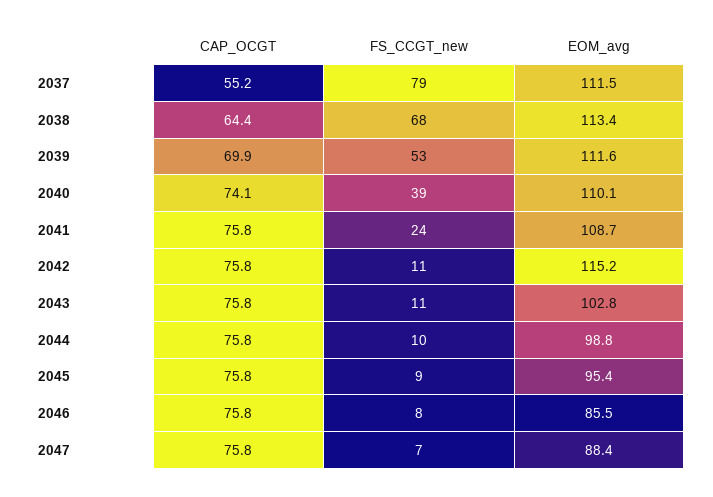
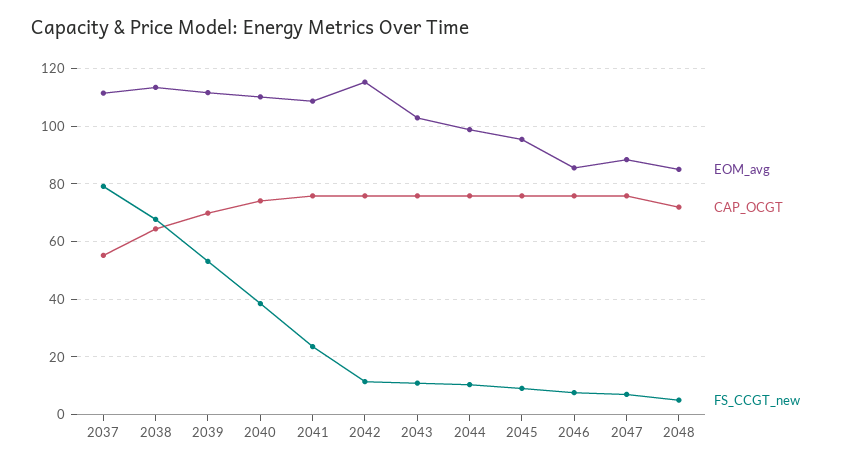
EOM_avg, 2048: none -> 85
CAP_OCGT, 2048: none -> 72.5
FS_CCGT_new, 2048: none -> 5

